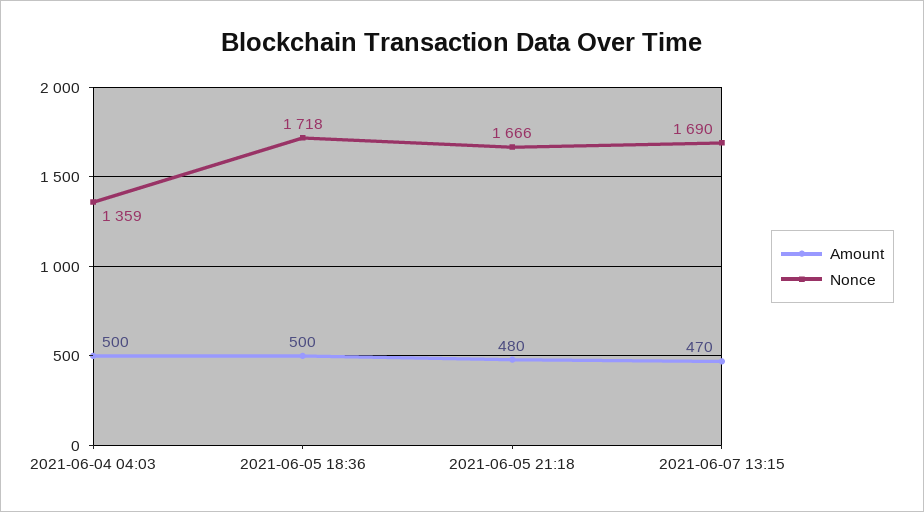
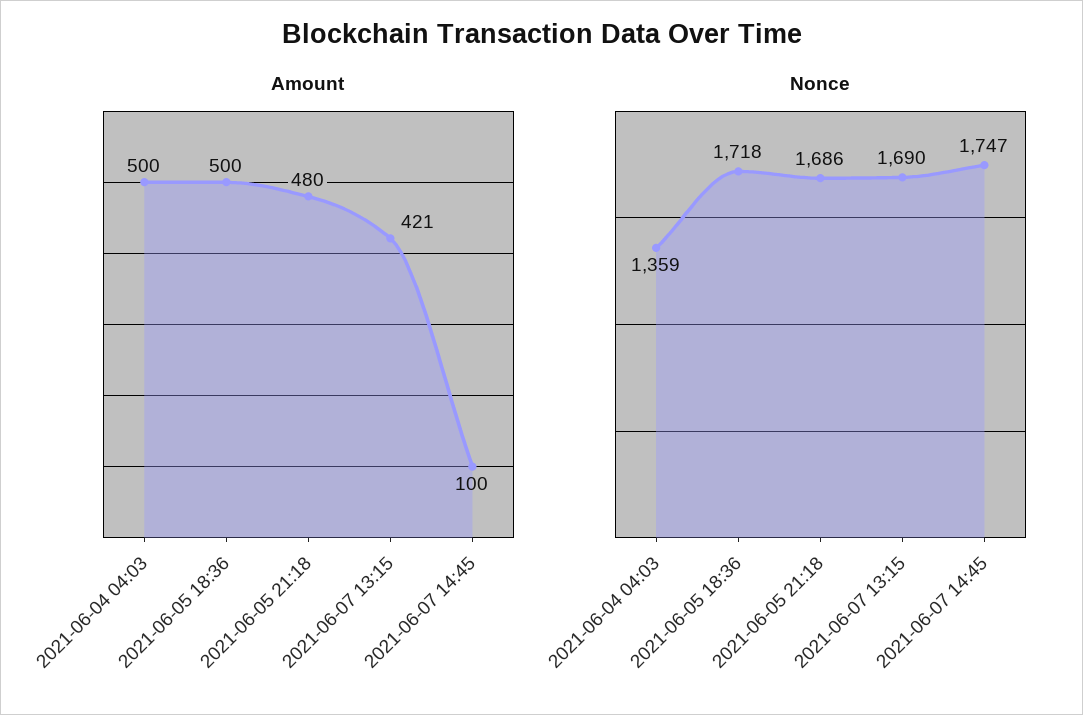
Nonce, 2021-06-05 21:18: 1666 -> 1686
Amount, 2021-06-07 13:15: 470 -> 421
Amount, 2021-06-07 14:45: none -> 100
Nonce, 2021-06-07 14:45: none -> 1747

